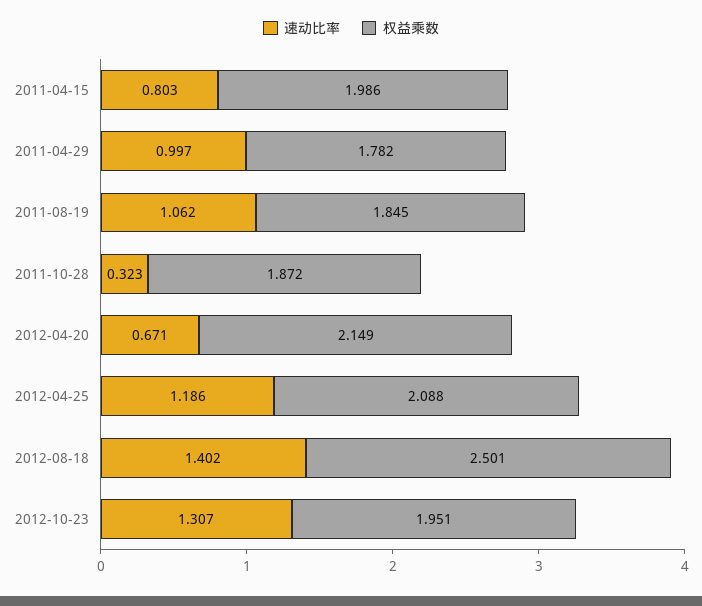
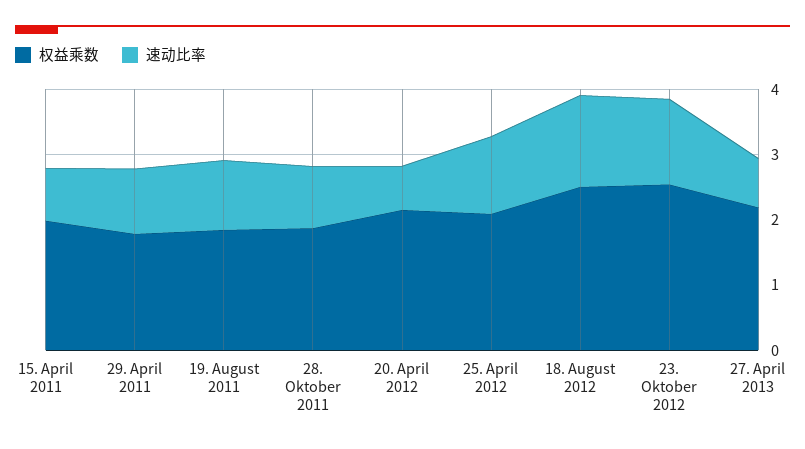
速动比率, 2011-10-28: 0.323 -> 1
权益乘数, 2012-10-23: 1.951 -> 2.6
权益乘数, 27. April 2013: none -> 2.2
速动比率, 27. April 2013: none -> 0.8

